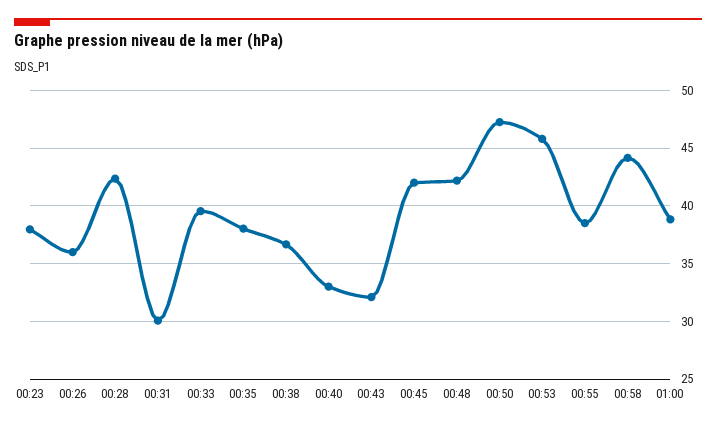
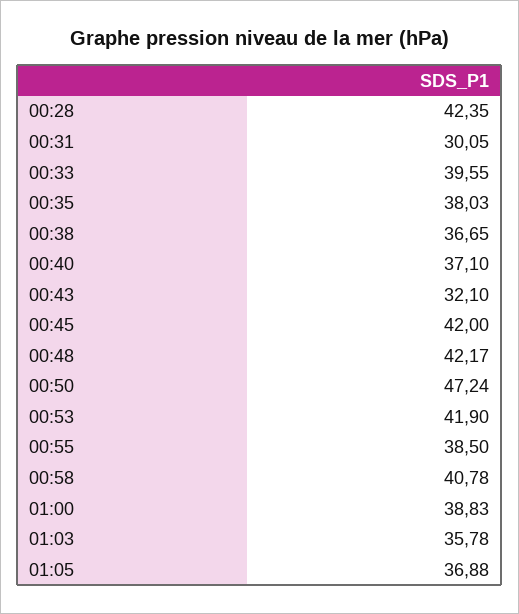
00:23: 38 -> none
00:26: 36 -> none
00:40: 33 -> 37.1
00:53: 46 -> 41.9
00:58: 44 -> 40.78
01:03: none -> 35.78
01:05: none -> 36.88

